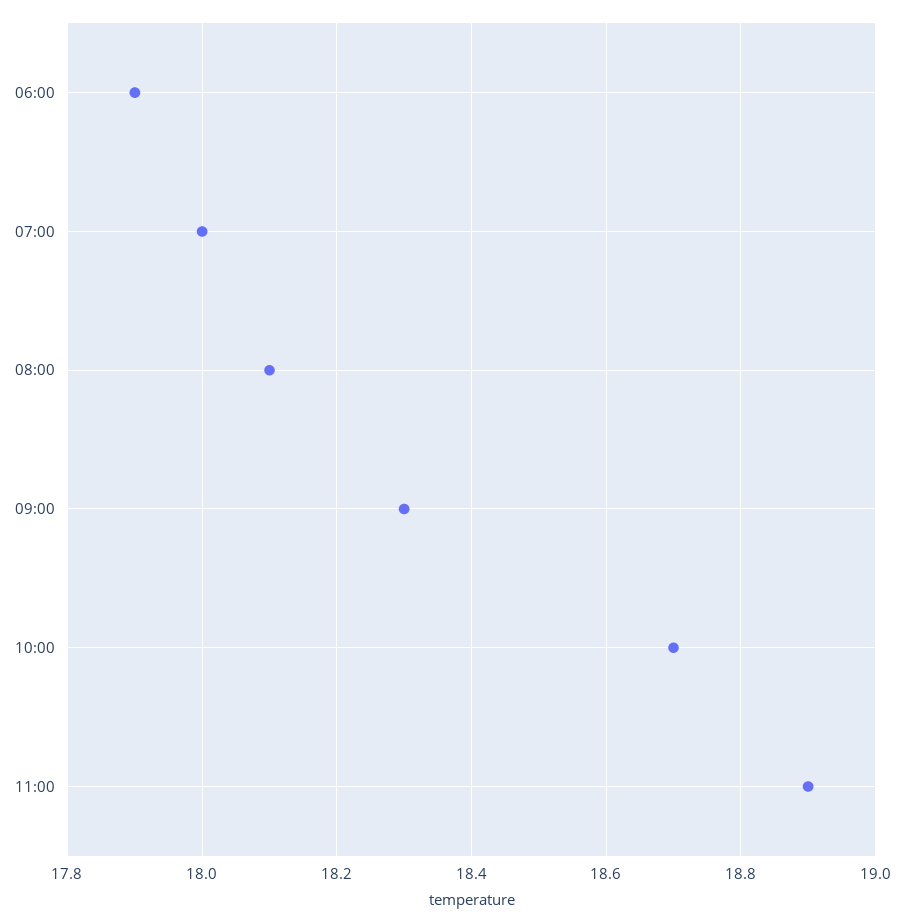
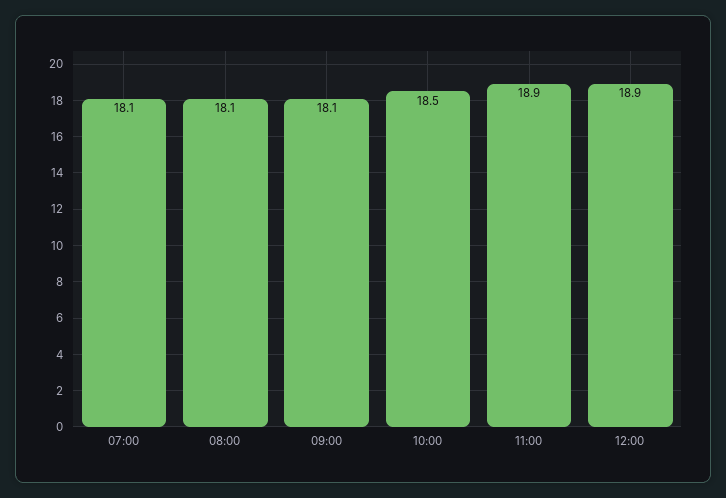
06:00: 17.9 -> none
07:00: 18 -> 18.1
09:00: 18.3 -> 18.1
10:00: 18.7 -> 18.5
12:00: none -> 18.9

